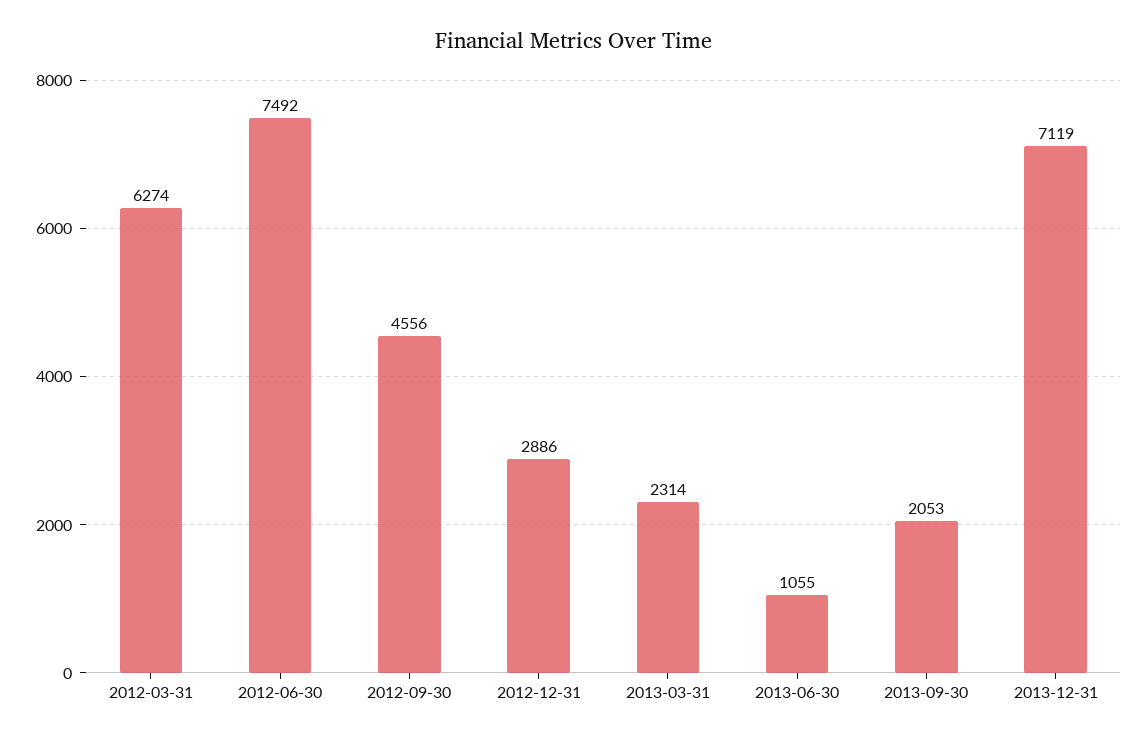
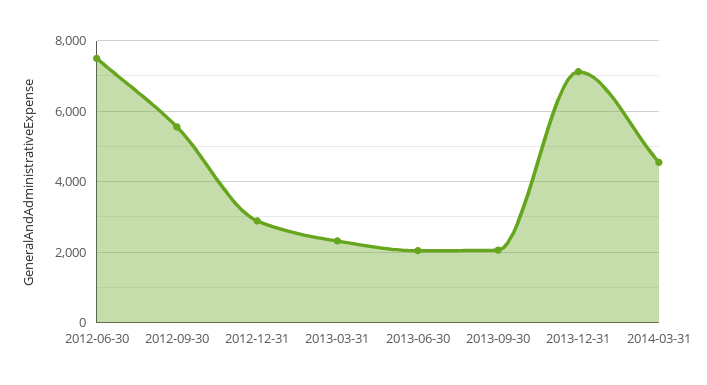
2012-03-31: 6274 -> none
2012-09-30: 4556 -> 5600
2013-06-30: 1055 -> 2000
2014-03-31: none -> 4600

